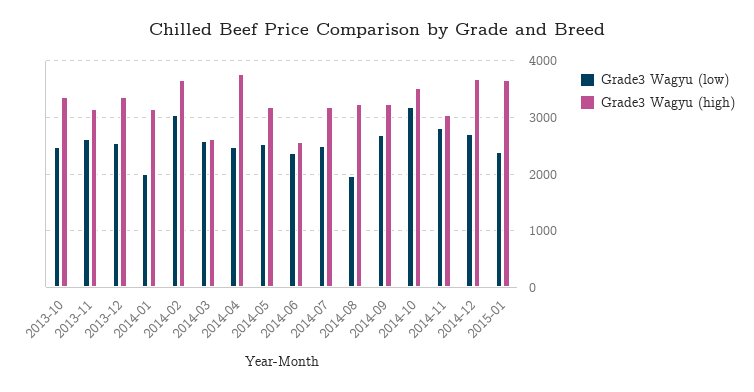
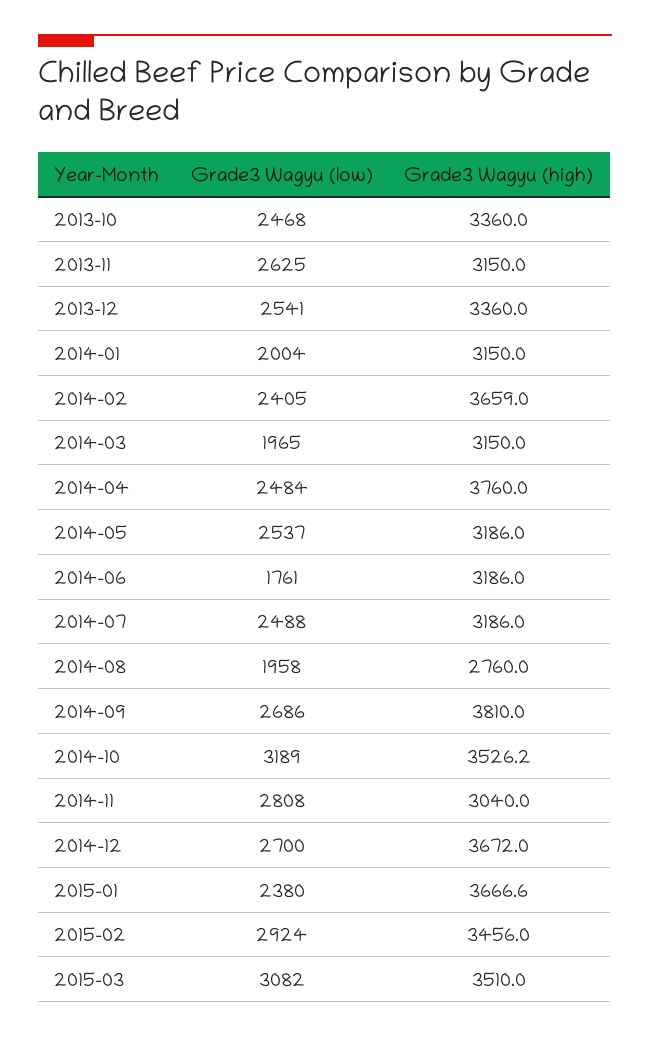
Grade3 Wagyu (low), 2014-02: 3000 -> 2405
Grade3 Wagyu (low), 2014-03: 2600 -> 1965
Grade3 Wagyu (high), 2014-03: 2600 -> 3150
Grade3 Wagyu (low), 2014-06: 2400 -> 1761
Grade3 Wagyu (high), 2014-06: 2600 -> 3186
Grade3 Wagyu (high), 2014-08: 3200 -> 2760
Grade3 Wagyu (high), 2014-09: 3200 -> 3810
Grade3 Wagyu (low), 2015-02: none -> 2924
Grade3 Wagyu (high), 2015-02: none -> 3456
Grade3 Wagyu (low), 2015-03: none -> 3082
Grade3 Wagyu (high), 2015-03: none -> 3510

